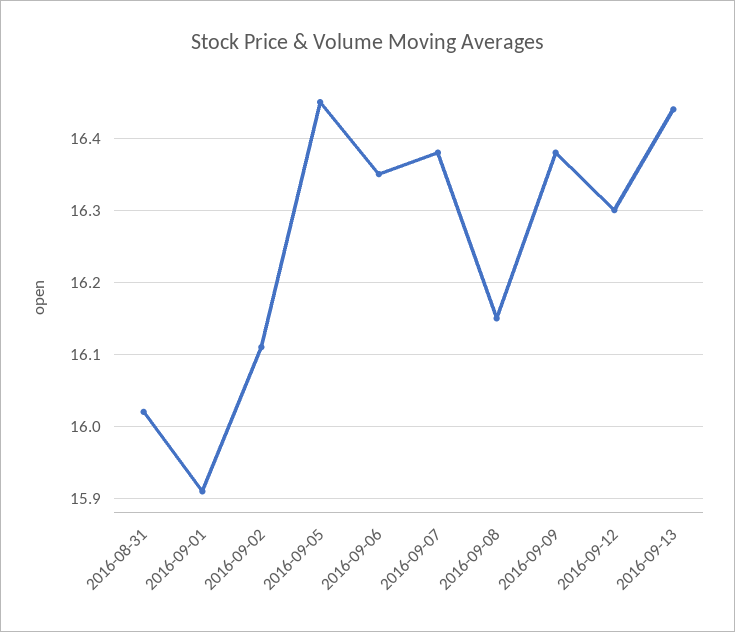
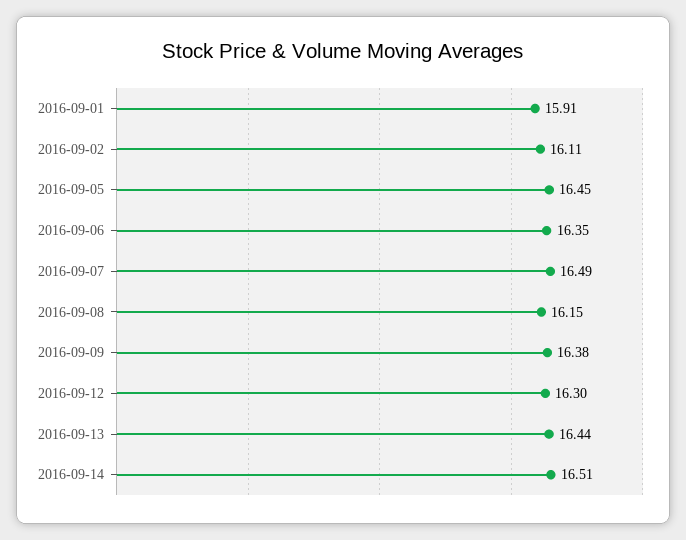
2016-08-31: 16.02 -> none
2016-09-07: 16.38 -> 16.49
2016-09-14: none -> 16.51

